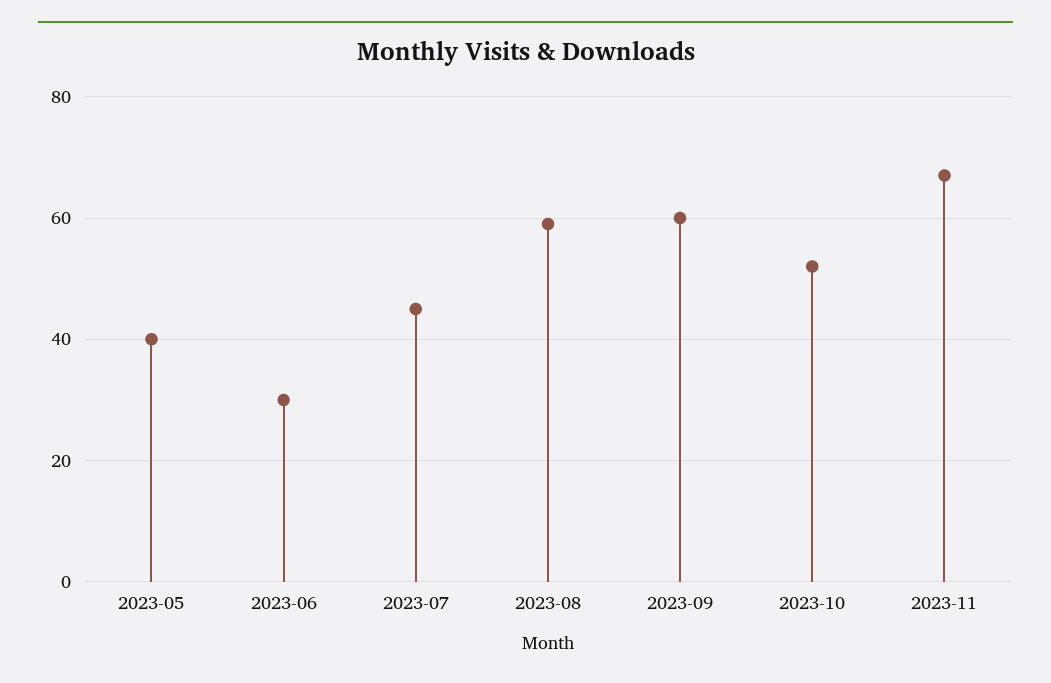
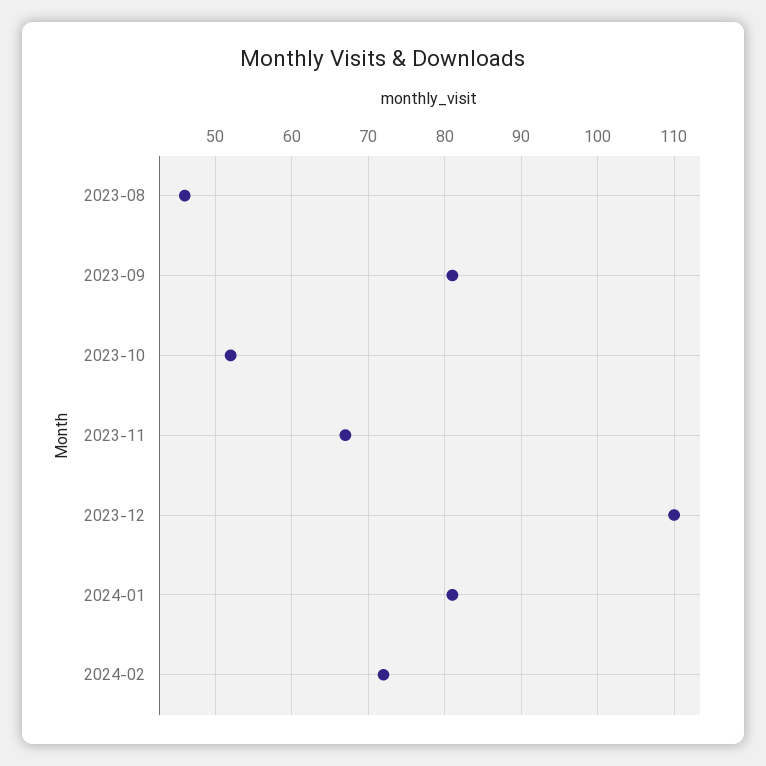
2023-05: 40 -> none
2023-06: 30 -> none
2023-07: 45 -> none
2023-08: 60 -> 46
2023-09: 60 -> 81
2023-12: none -> 110
2024-01: none -> 81
2024-02: none -> 72

